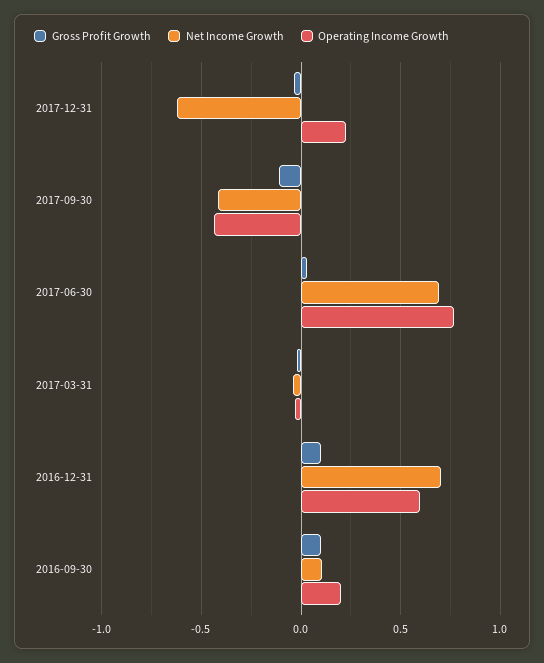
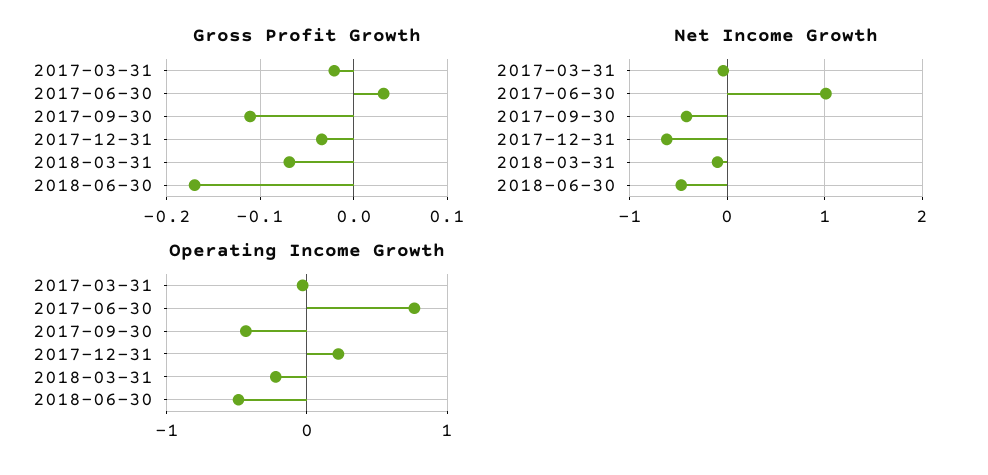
Net Income Growth, 2017-06-30: 0.7 -> 1
Gross Profit Growth, 2016-12-31: 0.1 -> none
Net Income Growth, 2016-12-31: 0.7 -> none
Operating Income Growth, 2016-12-31: 0.6 -> none
Gross Profit Growth, 2016-09-30: 0.1 -> none
Net Income Growth, 2016-09-30: 0.1 -> none
Operating Income Growth, 2016-09-30: 0.2 -> none
Gross Profit Growth, 2018-03-31: none -> -0.07
Gross Profit Growth, 2018-06-30: none -> -0.17
Net Income Growth, 2018-03-31: none -> -0.1
Net Income Growth, 2018-06-30: none -> -0.5
Operating Income Growth, 2018-03-31: none -> -0.2
Operating Income Growth, 2018-06-30: none -> -0.5

